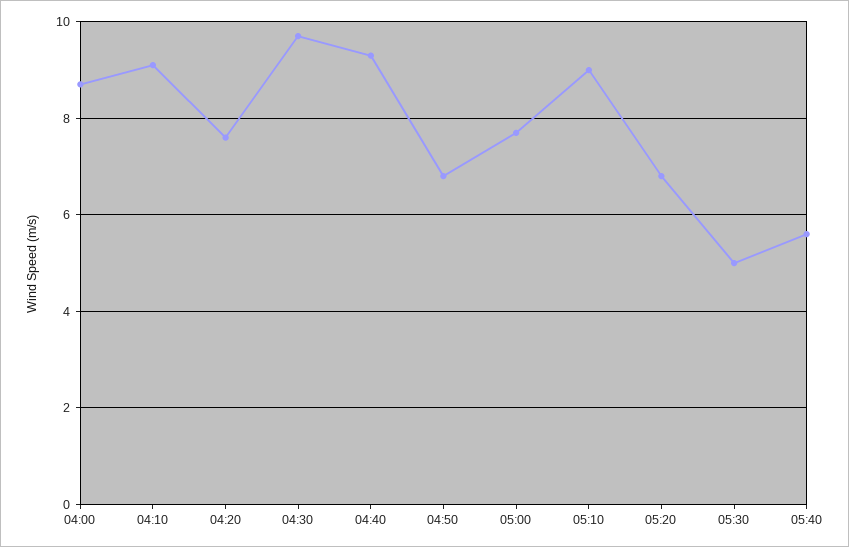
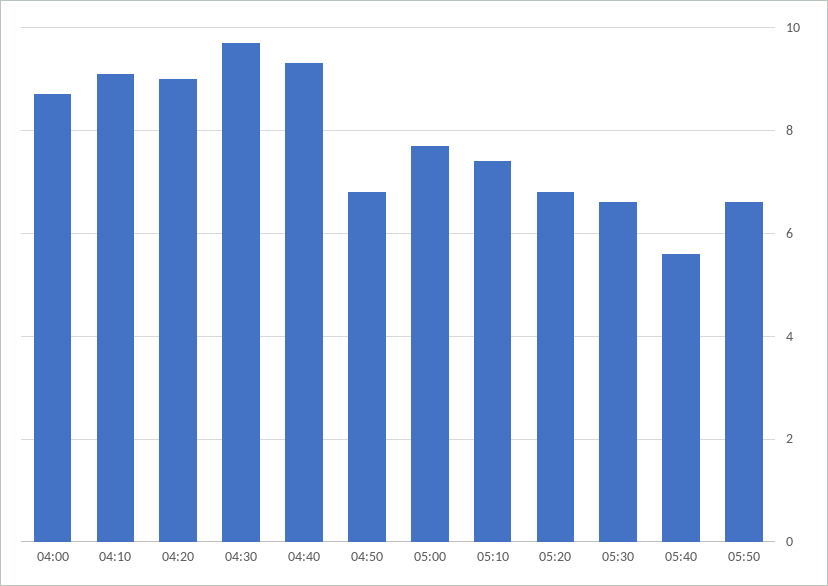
04:20: 7.5 -> 9
05:10: 9 -> 7.5
05:30: 5 -> 6.5
05:50: none -> 6.5

